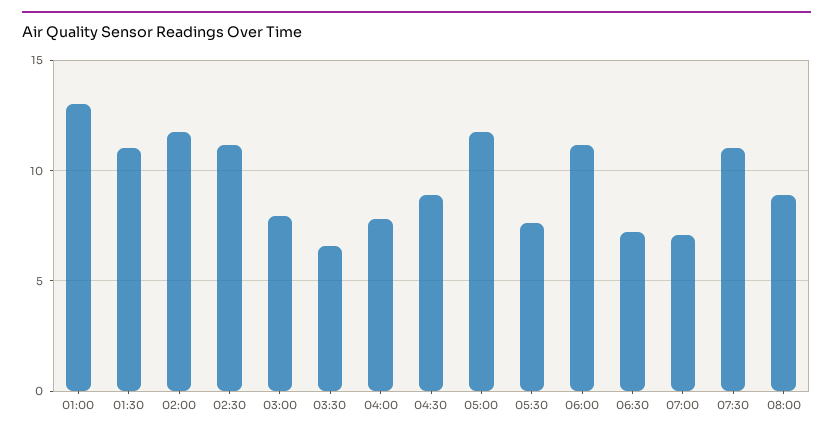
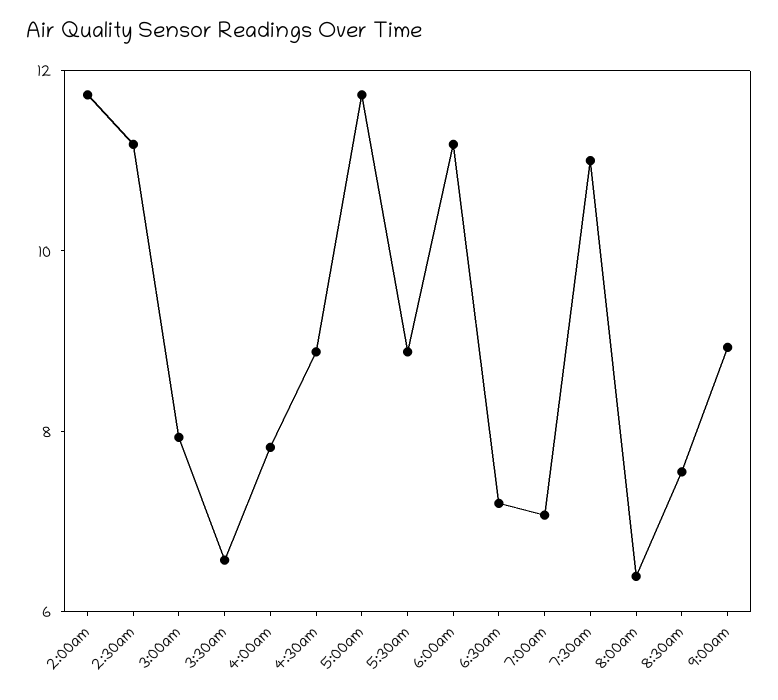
01:00: 13 -> none
01:30: 11 -> none
05:30: 7.5 -> 9
08:00: 9 -> 6.5
8:30am: none -> 7.5
9:00am: none -> 9

